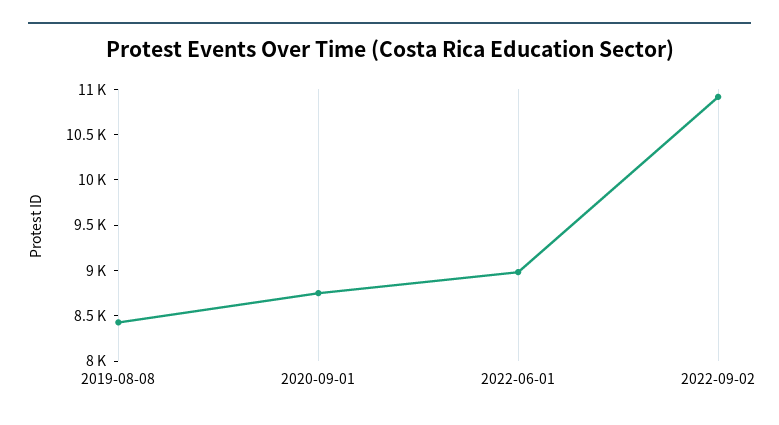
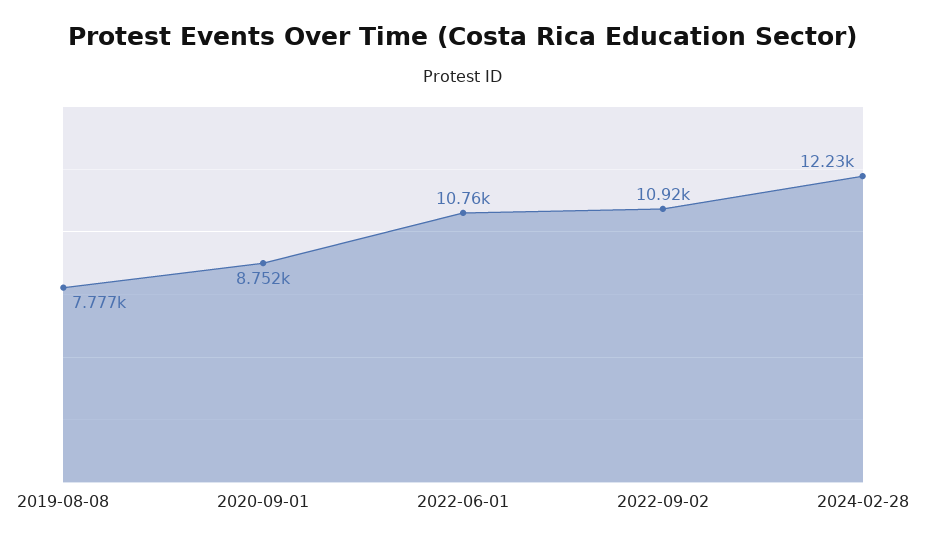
2019-08-08: 8400 -> 7777
2022-06-01: 9000 -> 10760
2024-02-28: none -> 12230

